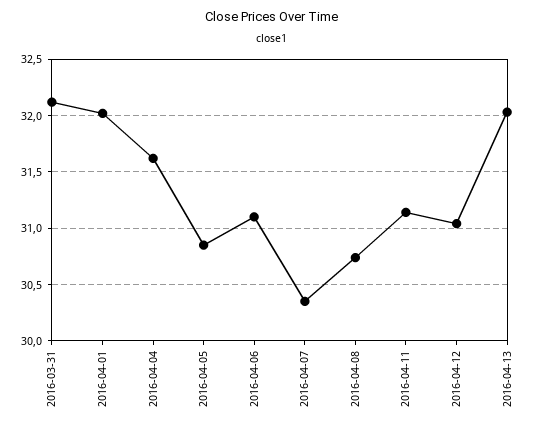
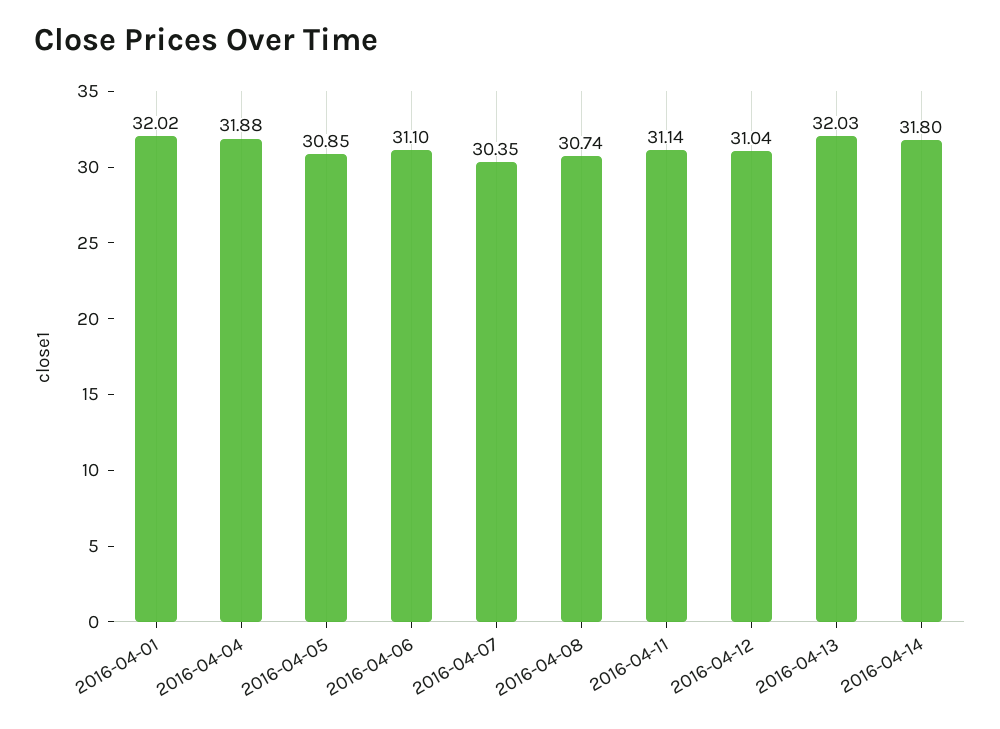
2016-03-31: 32.1 -> none
2016-04-04: 31.6 -> 31.88
2016-04-14: none -> 31.8

